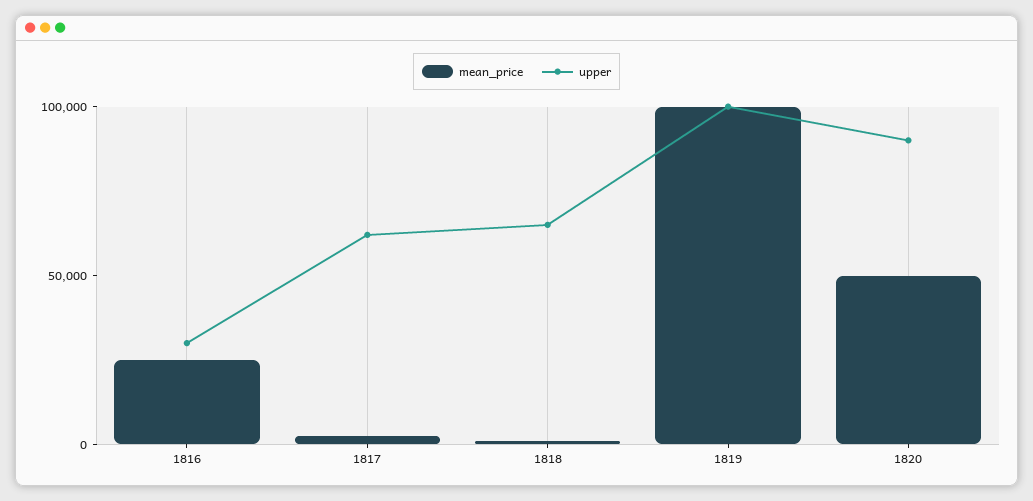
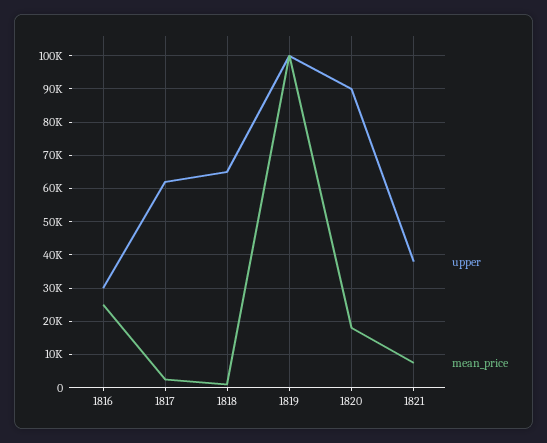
mean_price, 1820: 50000 -> 18000
upper, 1821: none -> 38000
mean_price, 1821: none -> 8000

